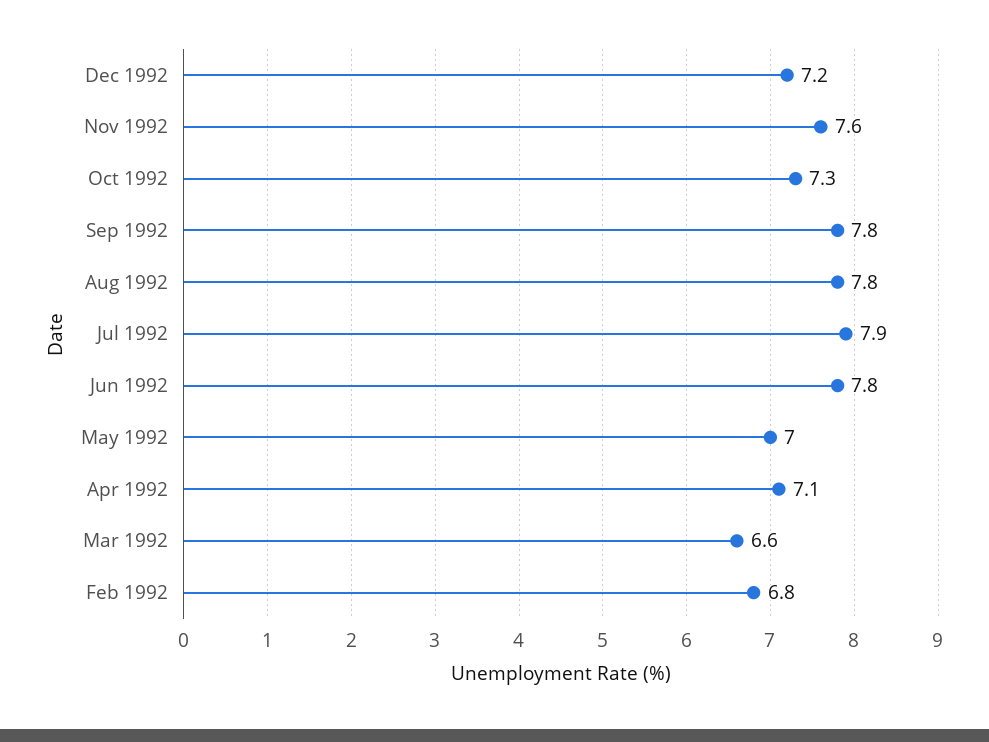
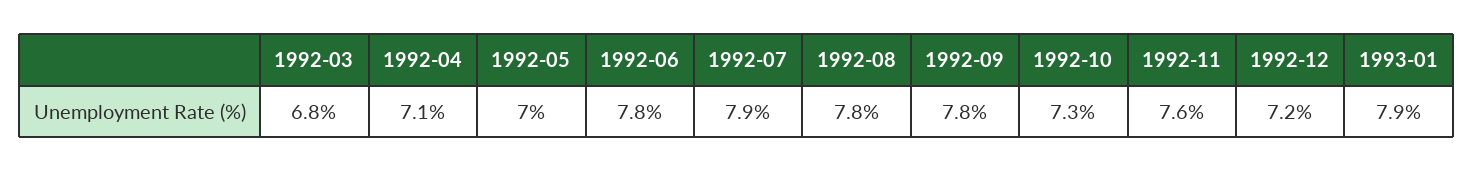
Mar 1992: 6.6 -> 6.8
Feb 1992: 6.8 -> none
1993-01: none -> 7.9

